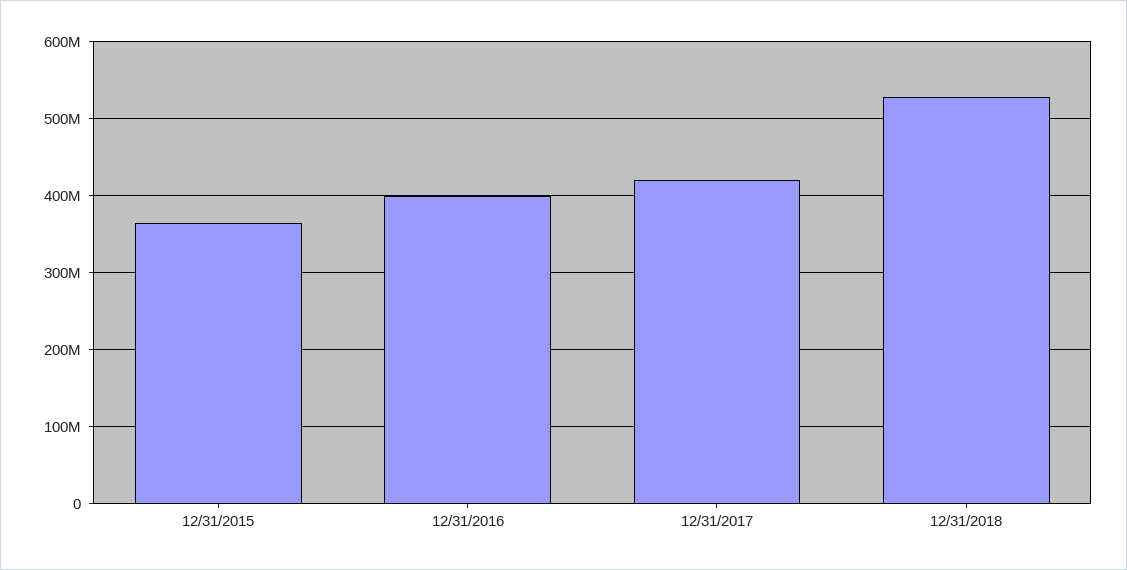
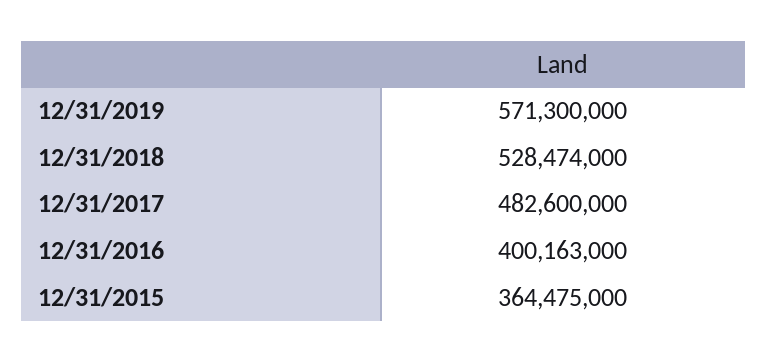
12/31/2017: 420000000 -> 482600000
12/31/2019: none -> 571300000

